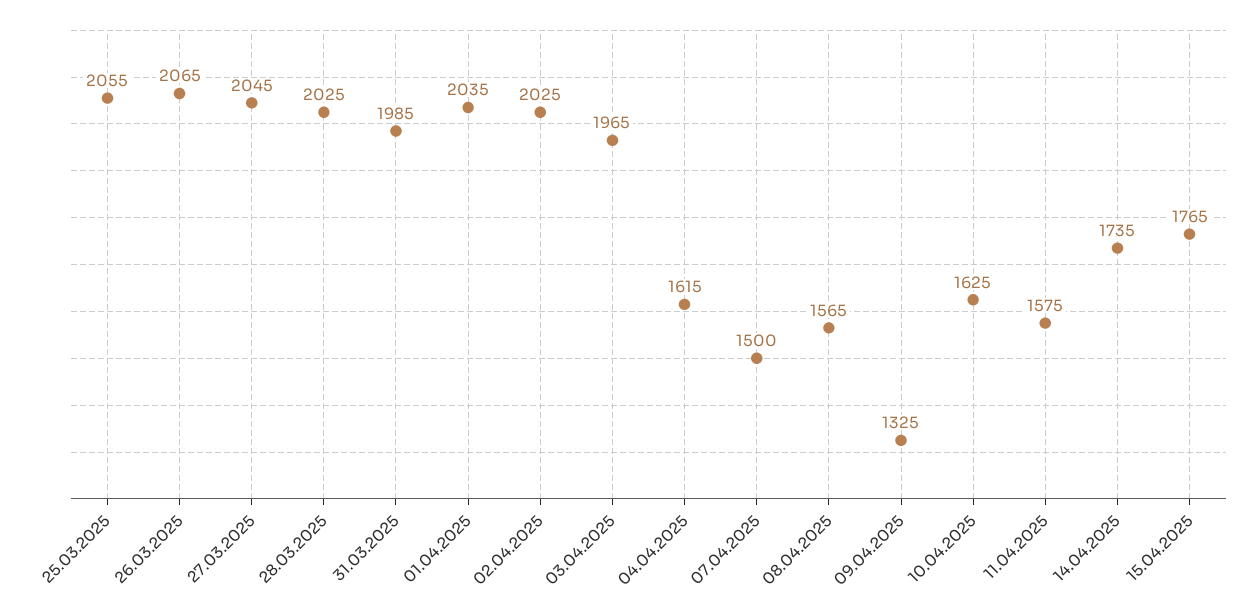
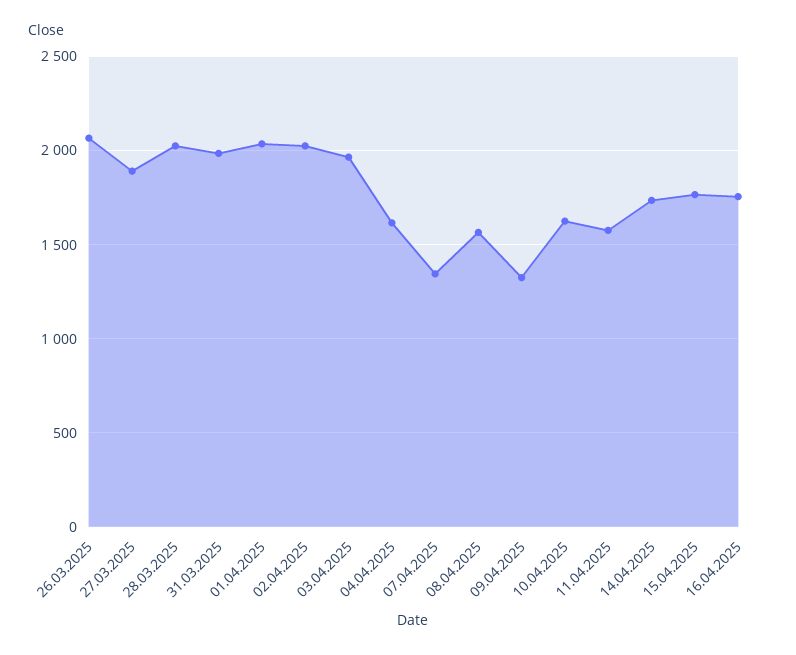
25.03.2025: 2055 -> none
27.03.2025: 2045 -> 1900
07.04.2025: 1500 -> 1350
16.04.2025: none -> 1750

